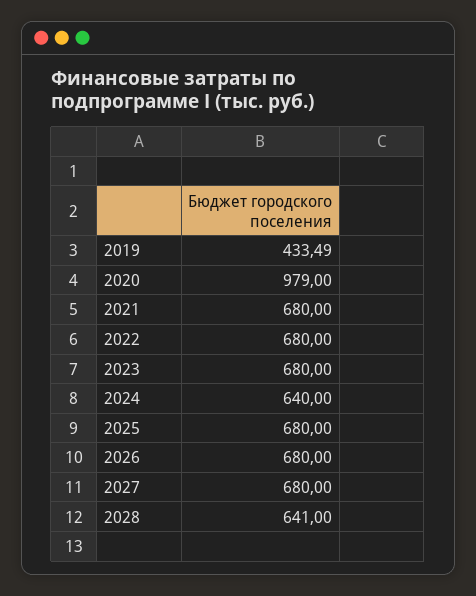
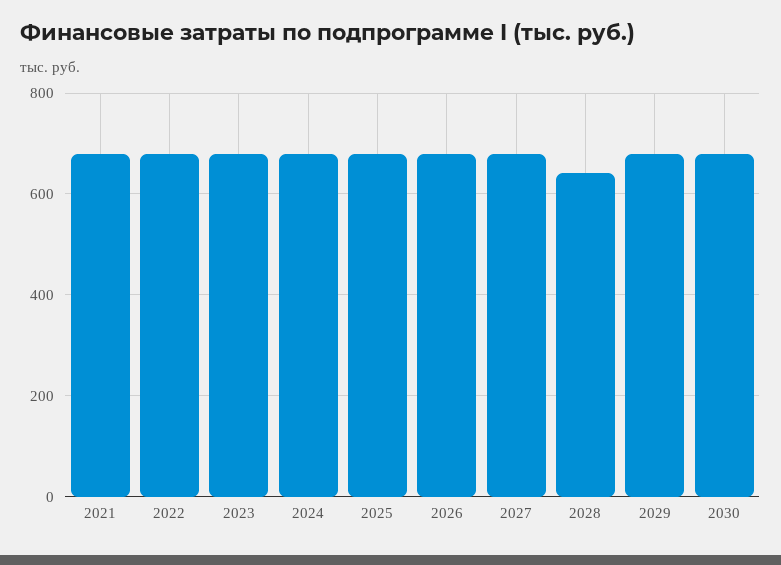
2019: 433.49 -> none
2020: 979 -> none
2024: 640 -> 680
2029: none -> 680
2030: none -> 680

